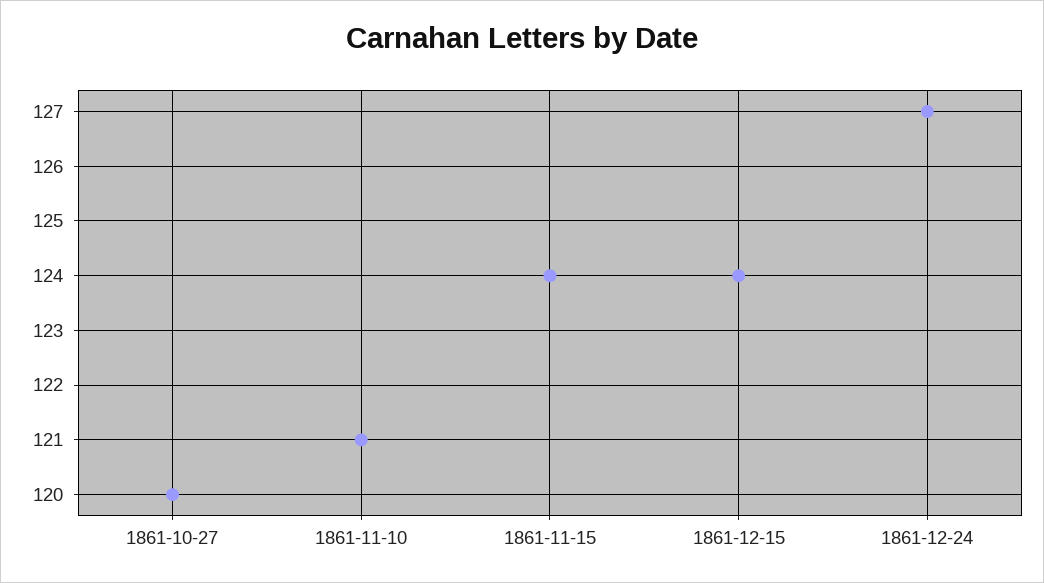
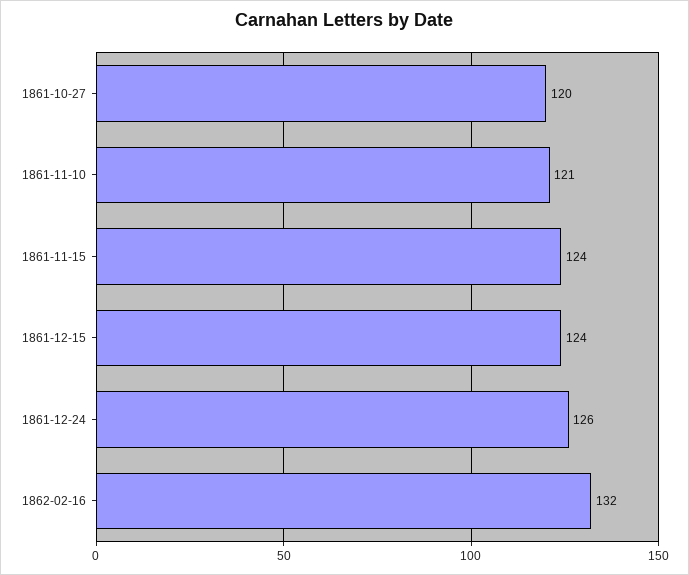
1861-12-24: 127 -> 126
1862-02-16: none -> 132

